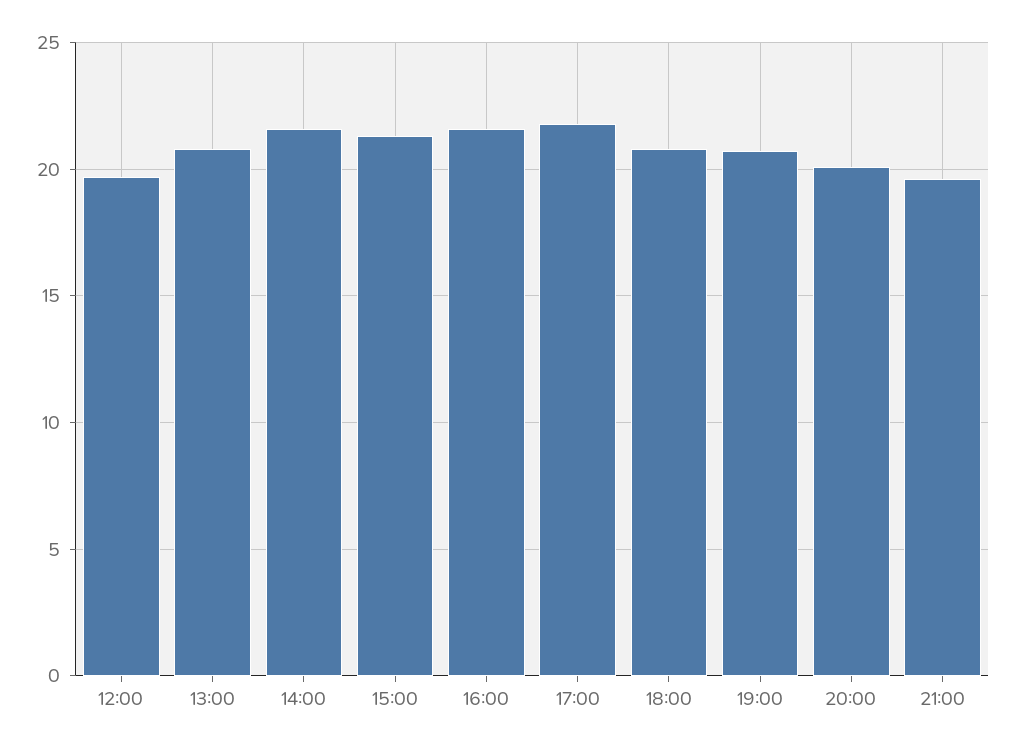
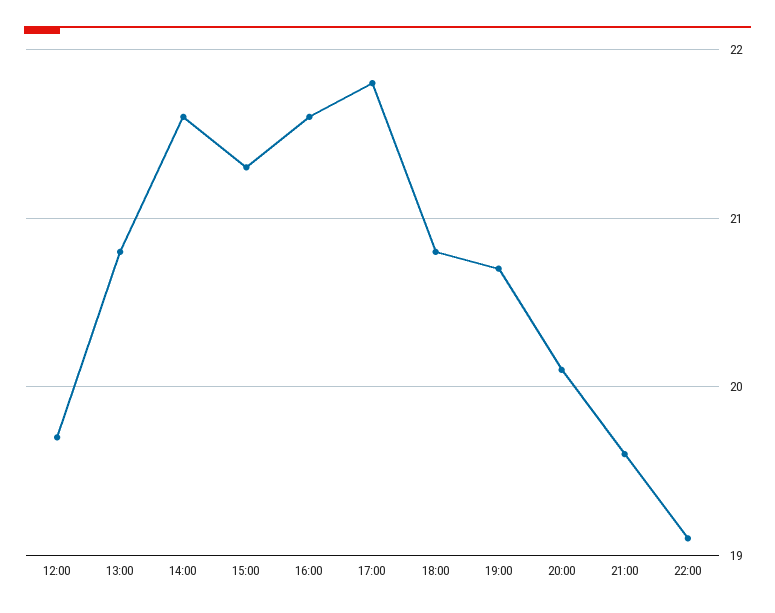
22:00: none -> 19.1

